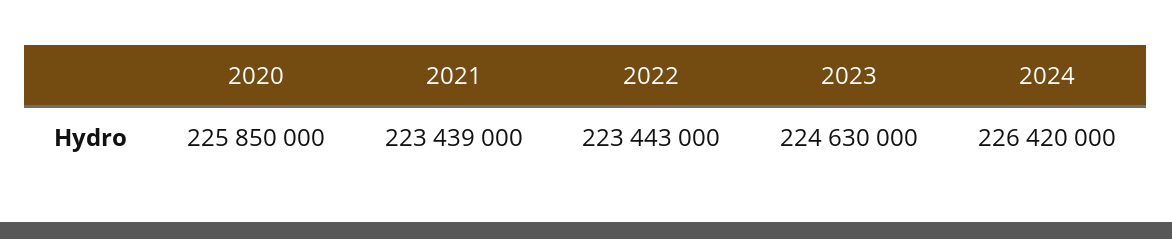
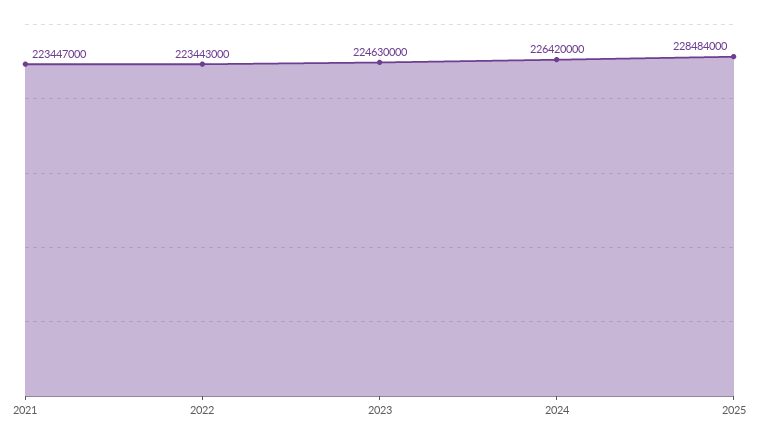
2020: 225850000 -> none
2021: 223439000 -> 223447000
2025: none -> 228484000

